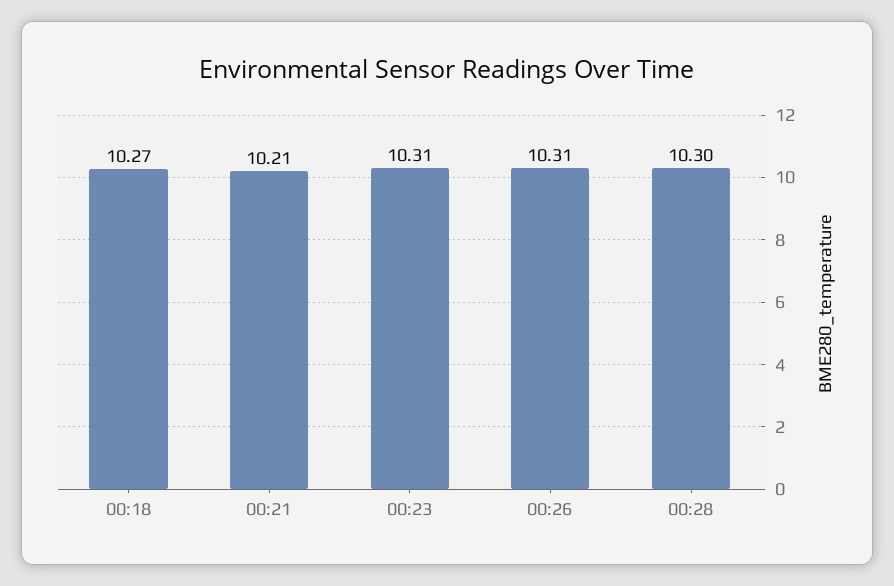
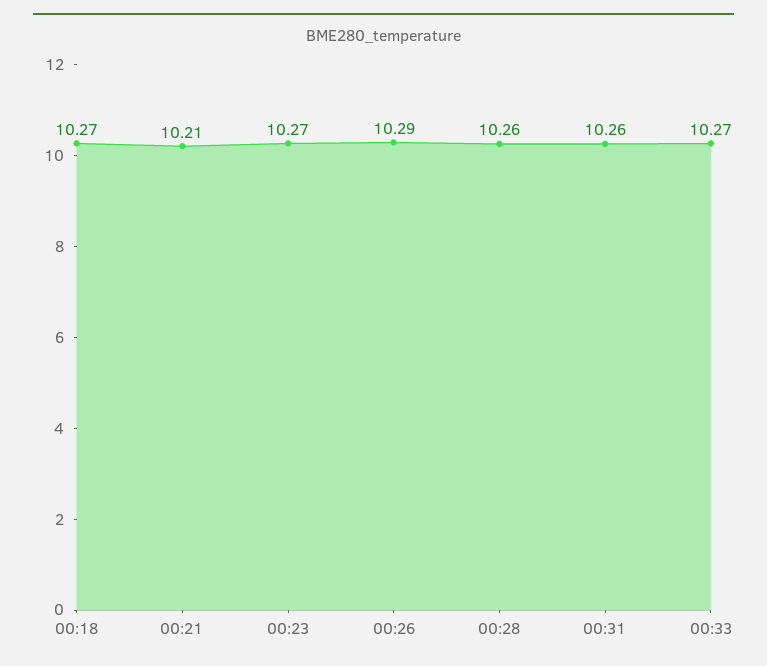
00:23: 10.31 -> 10.27
00:26: 10.31 -> 10.29
00:28: 10.3 -> 10.26
00:31: none -> 10.26
00:33: none -> 10.27

